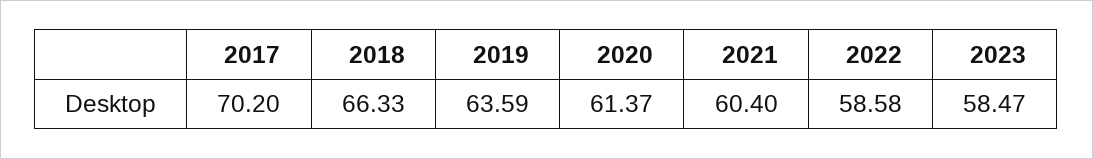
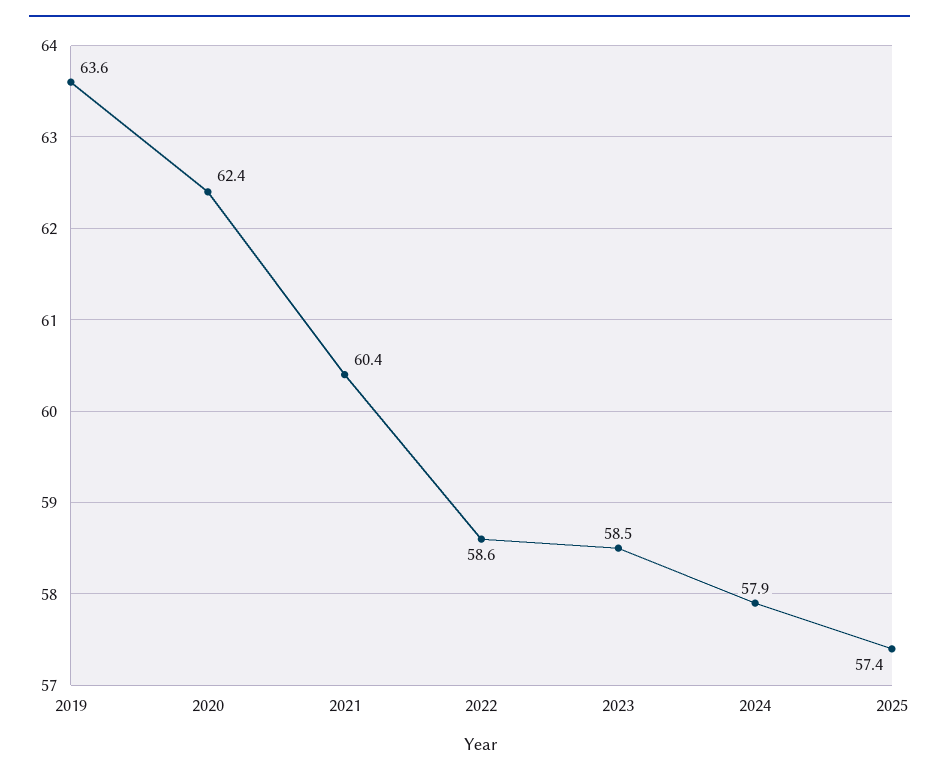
2017: 70.2 -> none
2018: 66.33 -> none
2020: 61.37 -> 62.4
2024: none -> 57.9
2025: none -> 57.4

